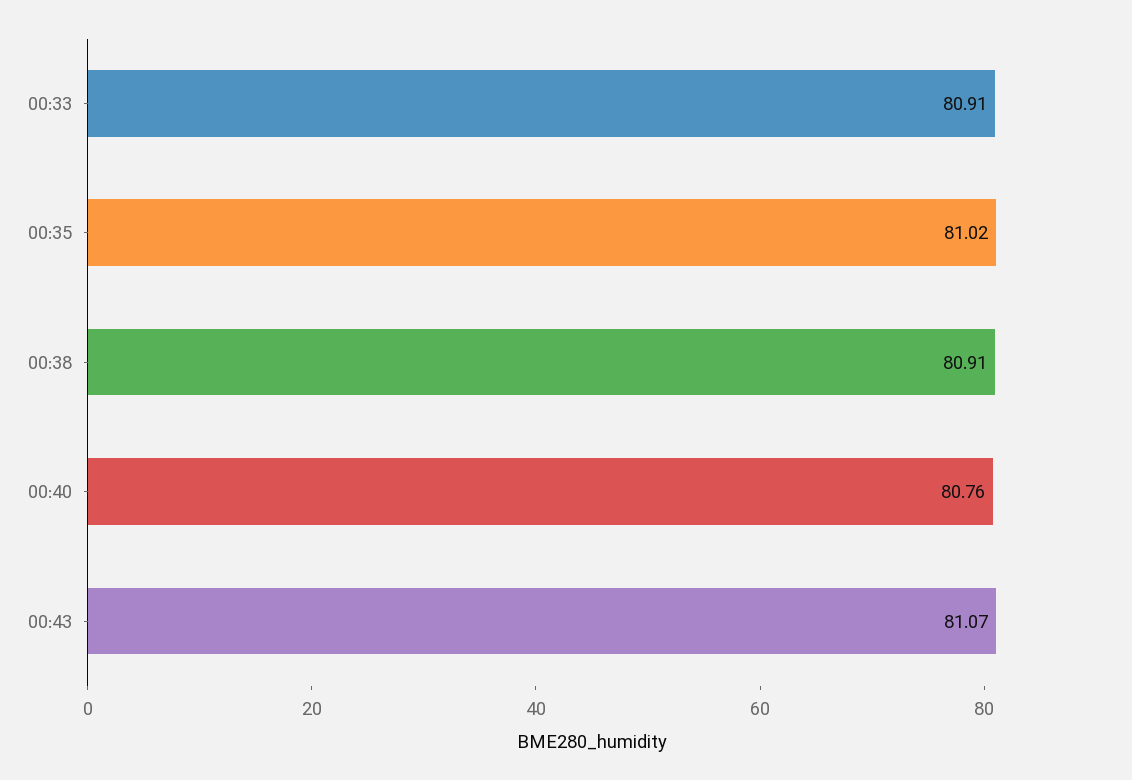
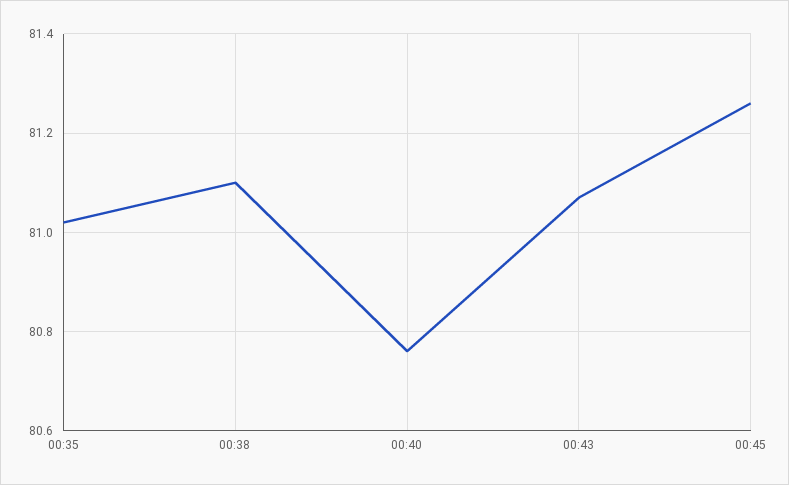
00:33: 80.91 -> none
00:38: 80.91 -> 81.1
00:45: none -> 81.25

